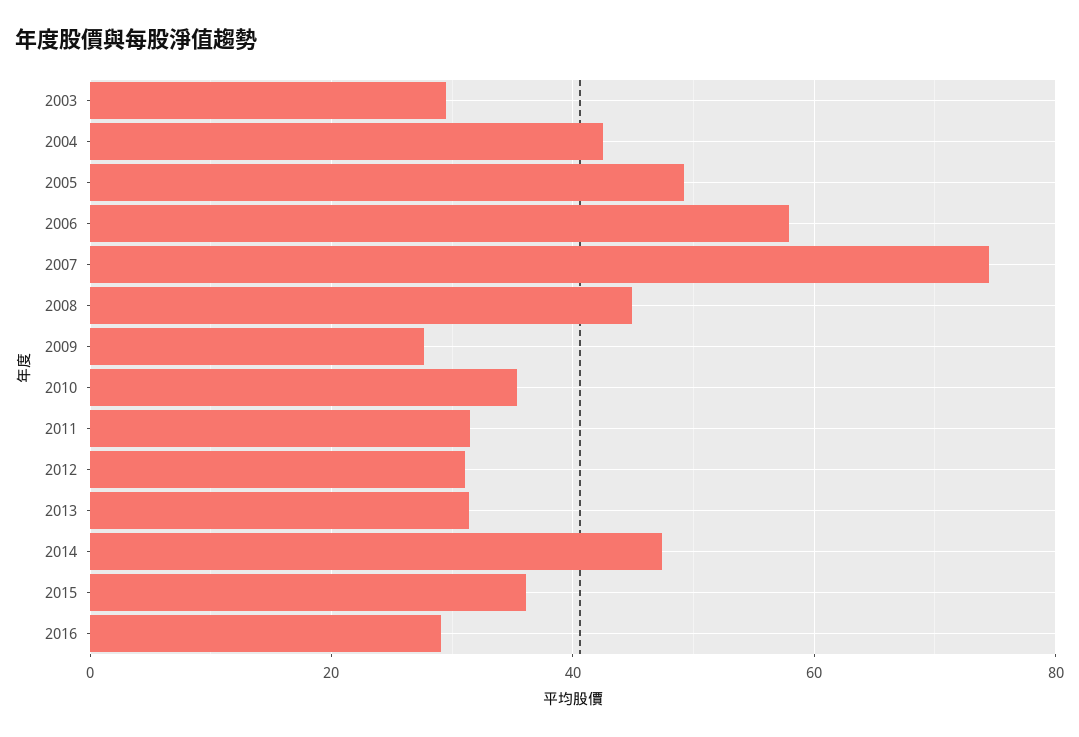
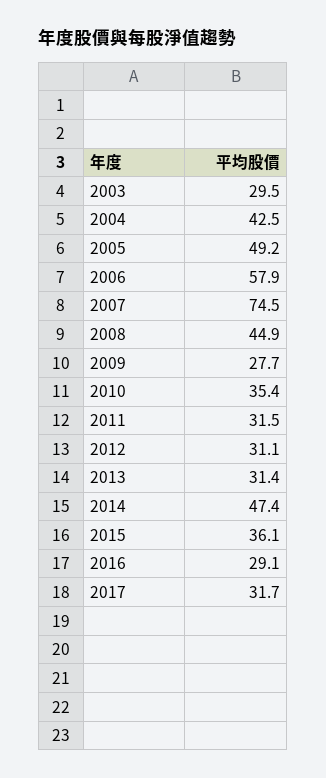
2017: none -> 31.7

